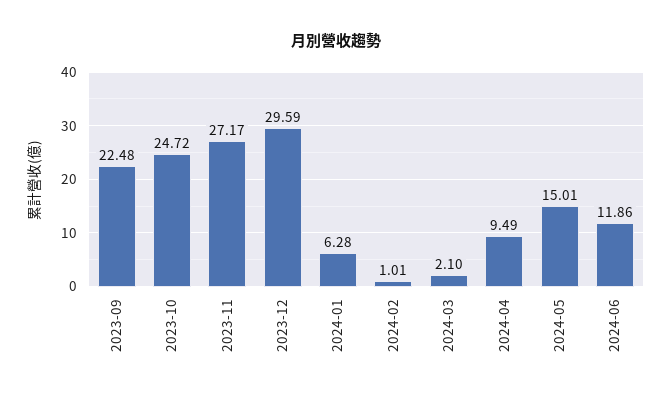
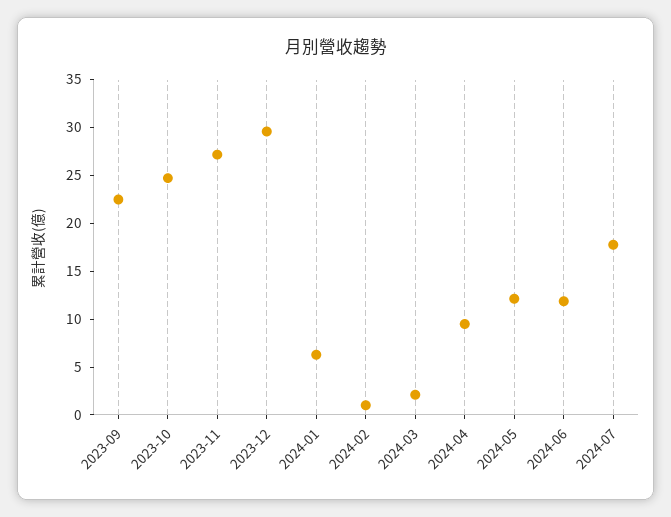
2024-05: 15.01 -> 12
2024-07: none -> 18

